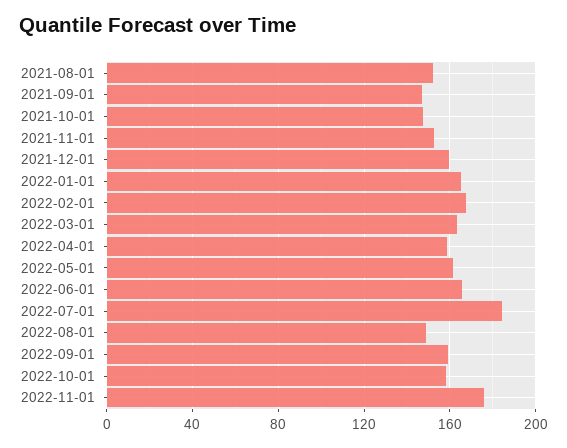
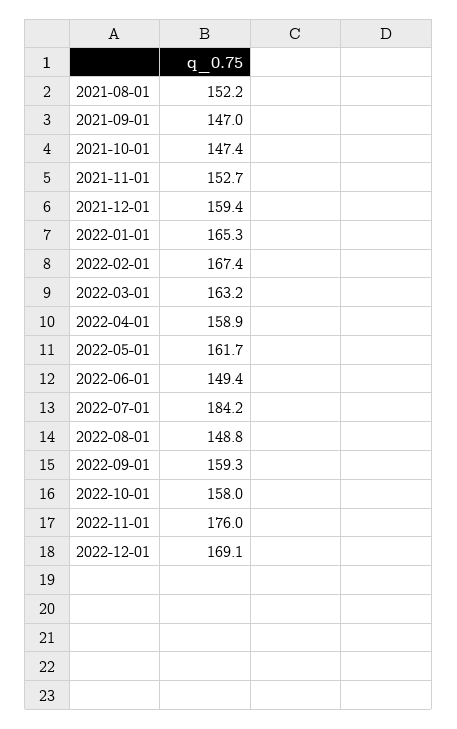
2022-06-01: 165 -> 149.4
2022-12-01: none -> 169.1

